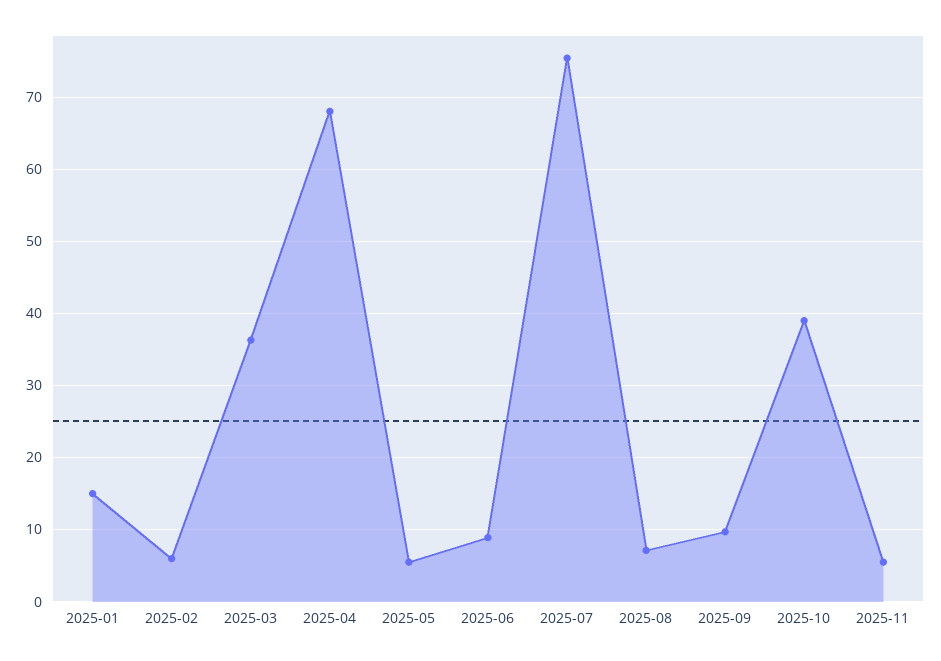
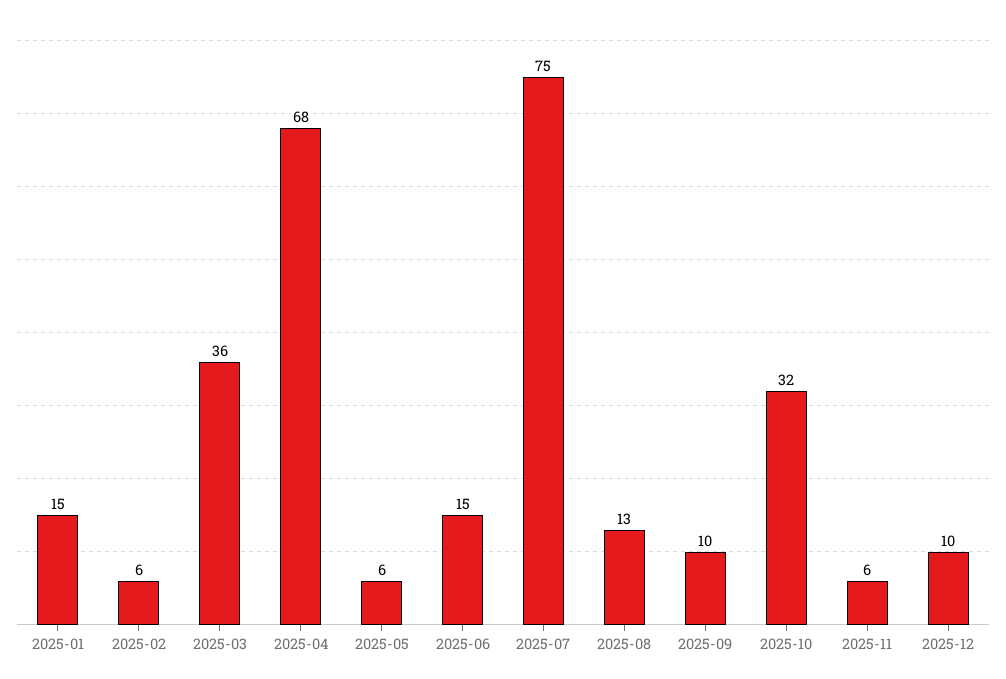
2025-06: 9 -> 15
2025-08: 7 -> 13
2025-10: 39 -> 32
2025-12: none -> 10

